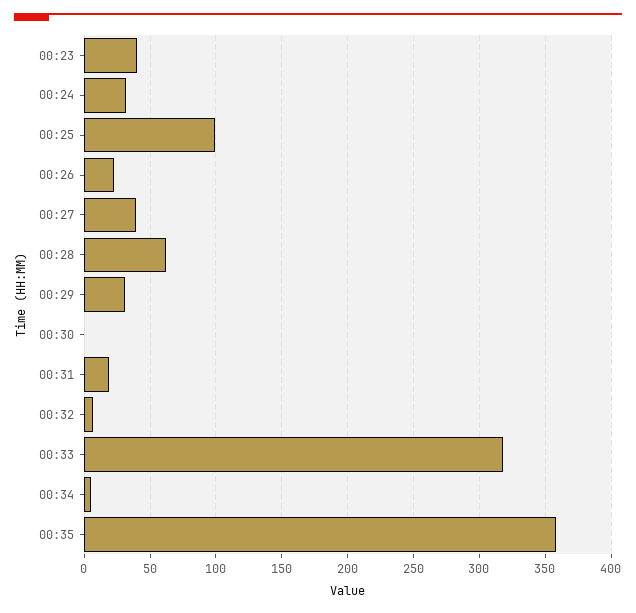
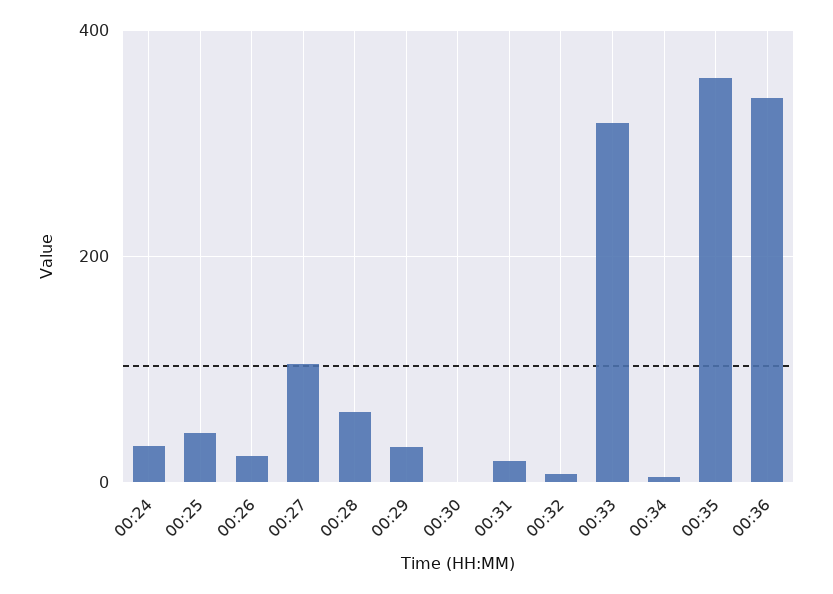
00:23: 40 -> none
00:25: 100 -> 40
00:27: 40 -> 100
00:36: none -> 340

